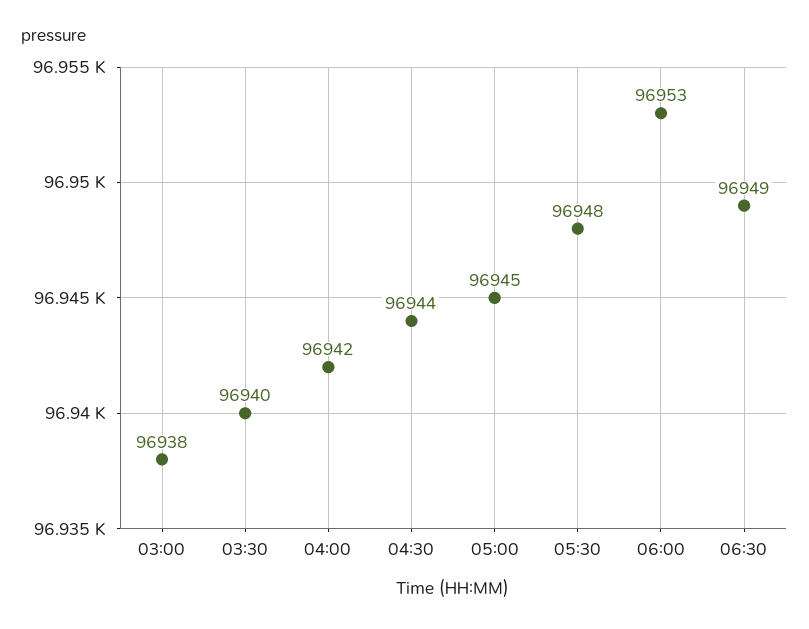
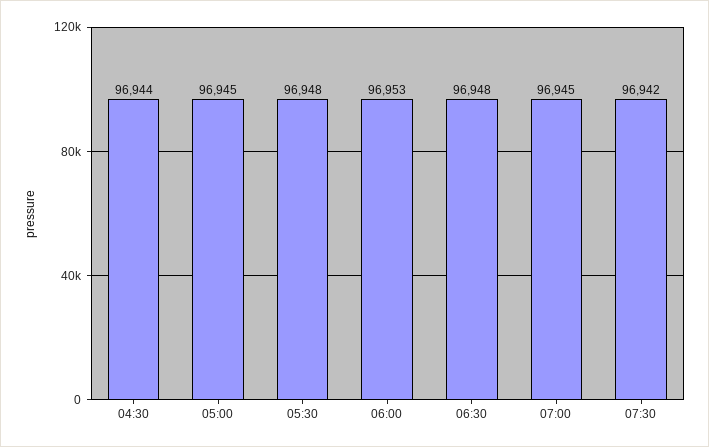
03:00: 96938 -> none
03:30: 96940 -> none
04:00: 96942 -> none
06:30: 96949 -> 96948
07:00: none -> 96945
07:30: none -> 96942

